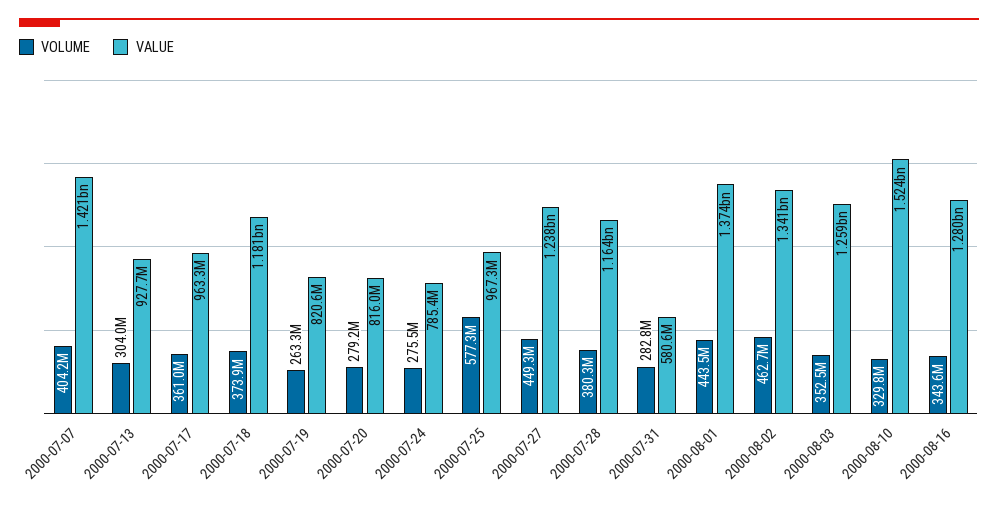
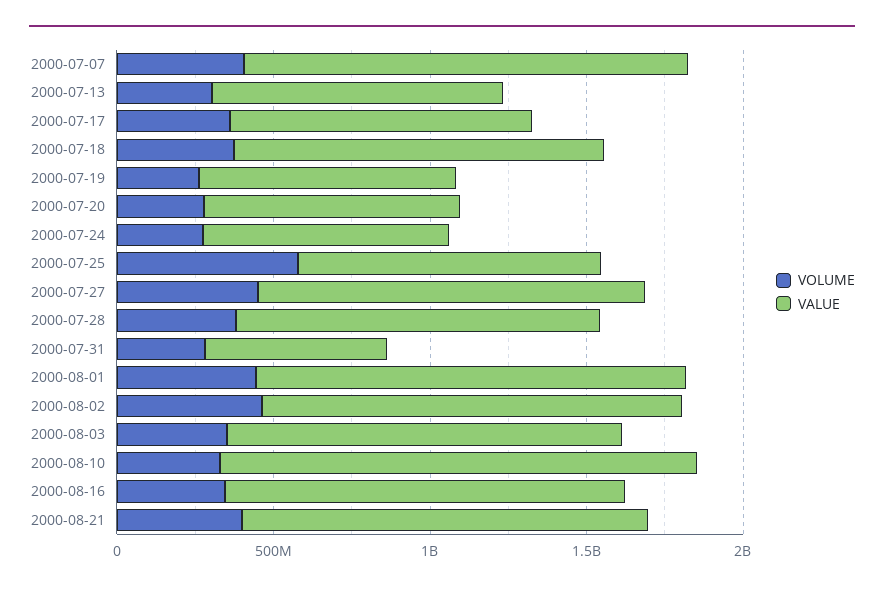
VOLUME, 2000-08-21: none -> 400000000
VALUE, 2000-08-21: none -> 1300000000

